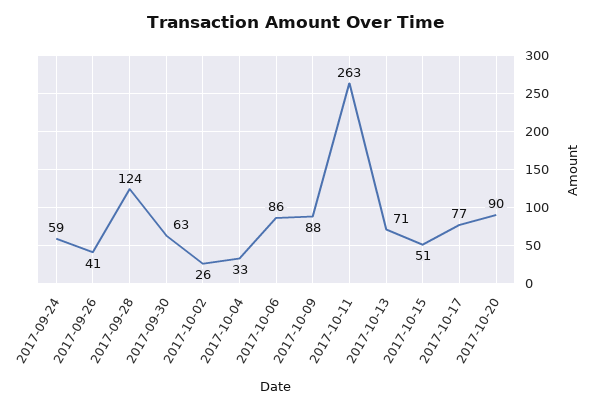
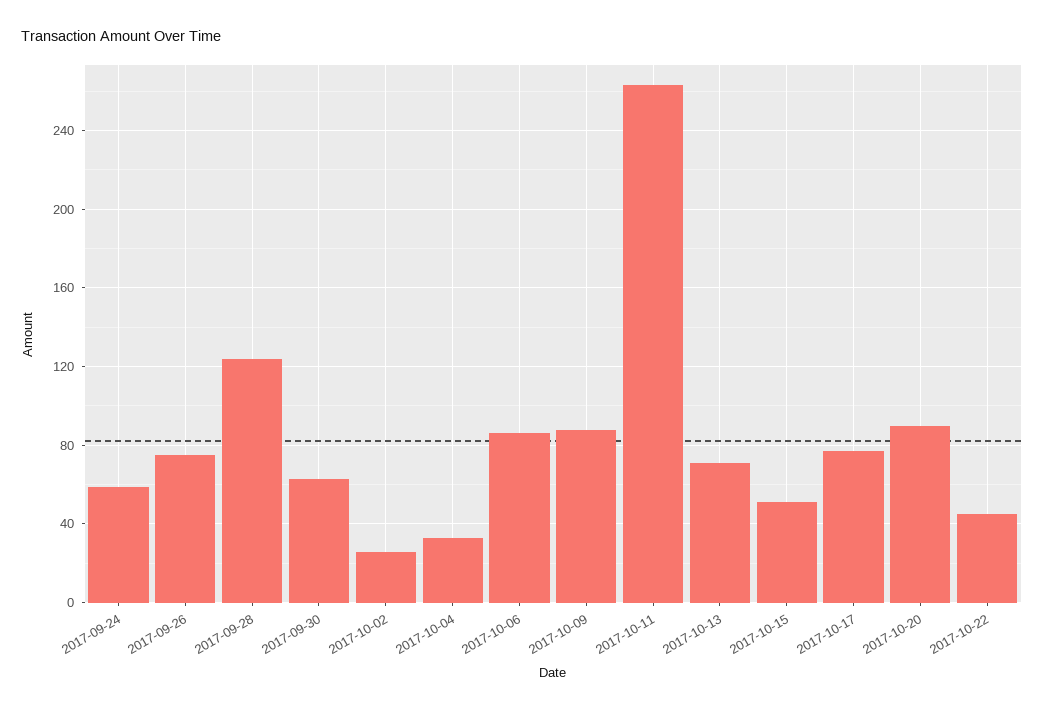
2017-09-26: 41 -> 75
2017-10-22: none -> 45

